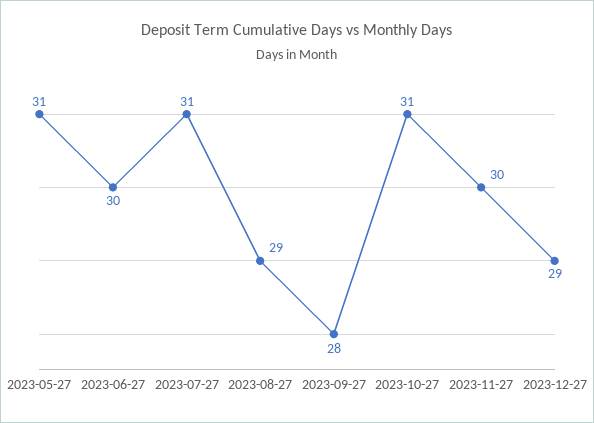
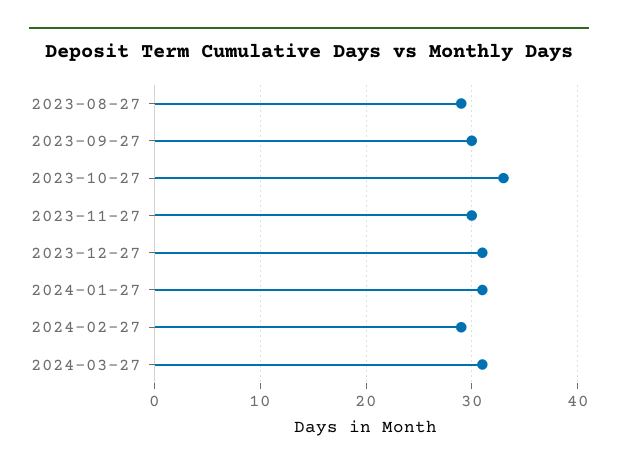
2023-05-27: 31 -> none
2023-06-27: 30 -> none
2023-07-27: 31 -> none
2023-09-27: 28 -> 30
2023-10-27: 31 -> 33
2023-12-27: 29 -> 31
2024-01-27: none -> 31
2024-02-27: none -> 29
2024-03-27: none -> 31

